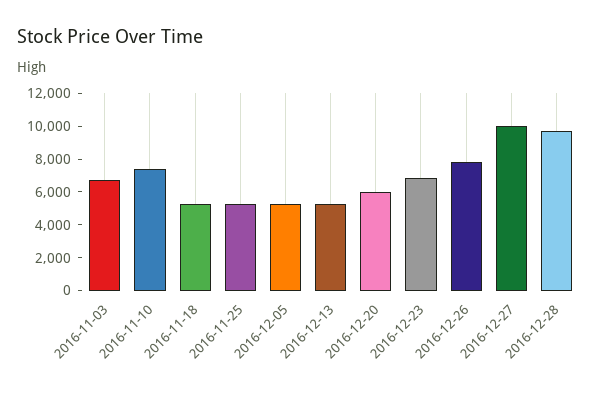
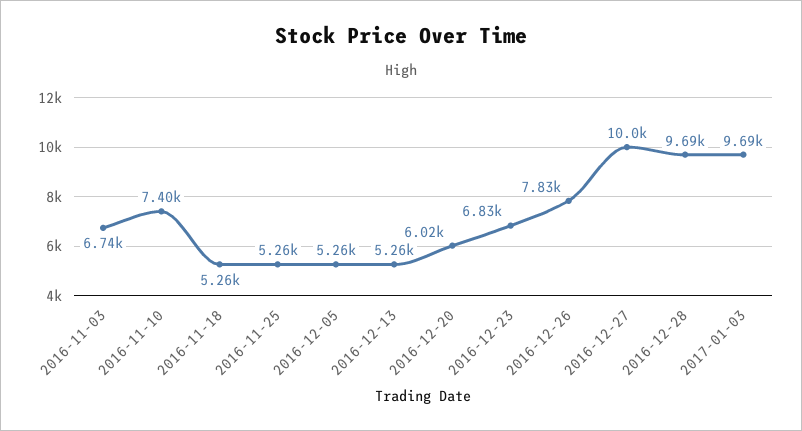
2017-01-03: none -> 9690

